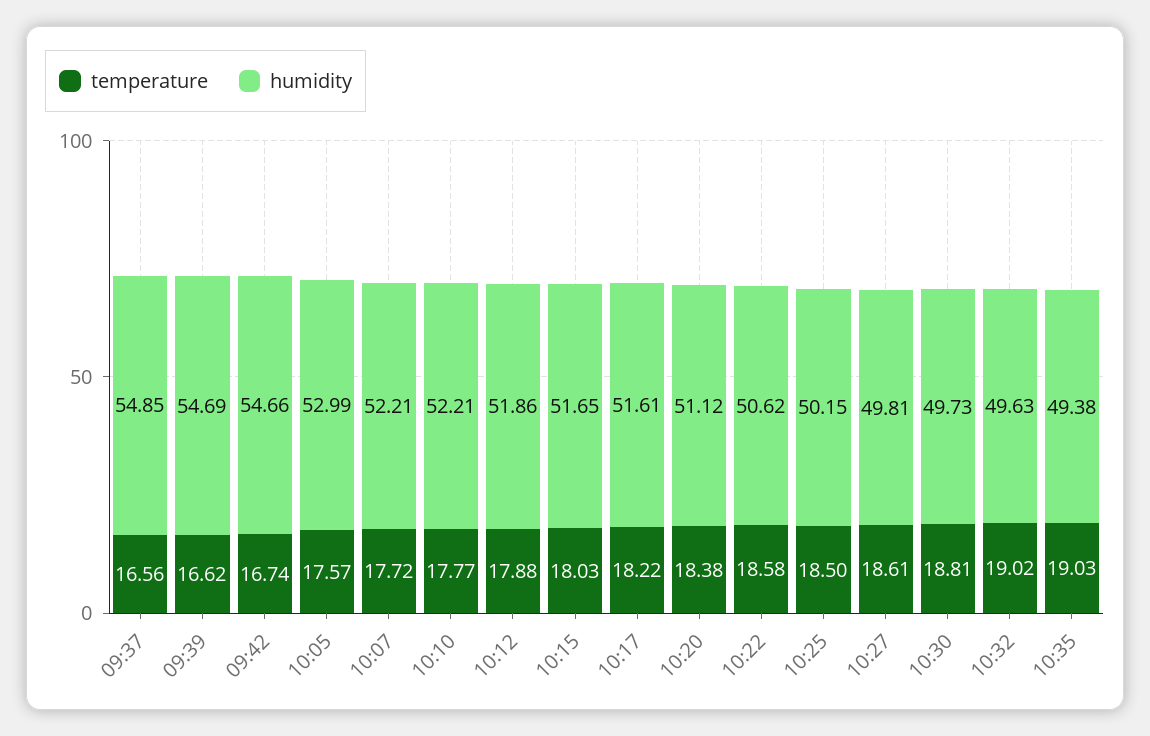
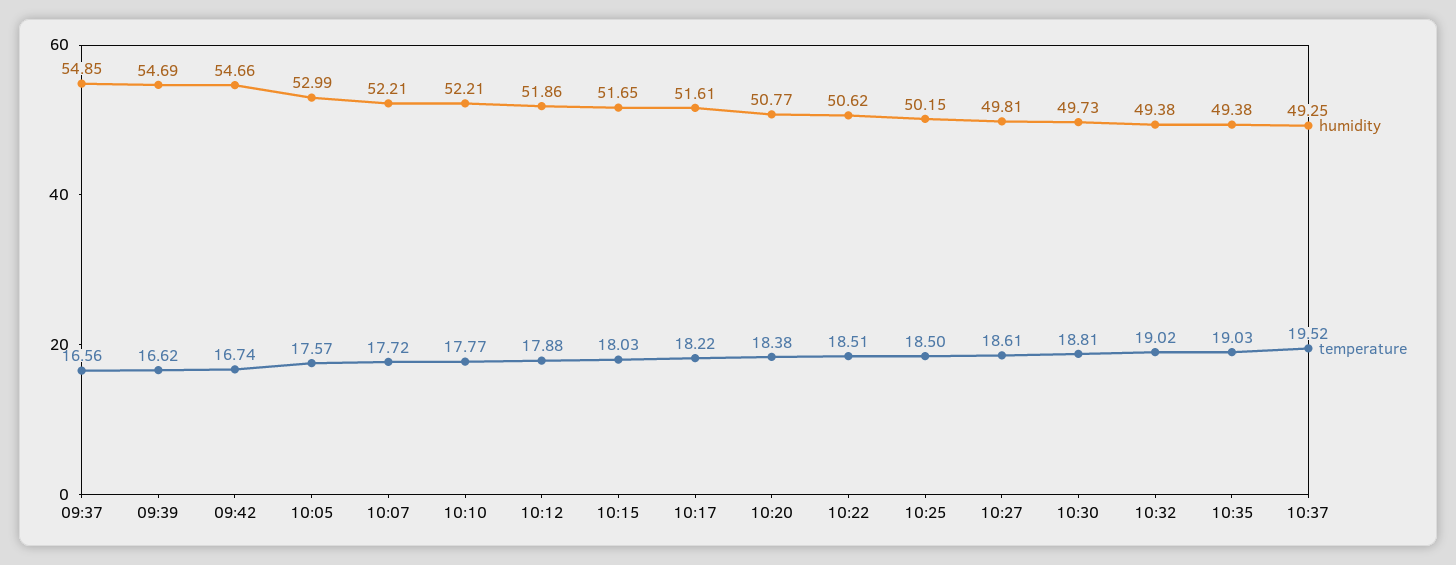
humidity, 10:20: 51.12 -> 50.77
temperature, 10:22: 18.58 -> 18.51
humidity, 10:32: 49.63 -> 49.38
humidity, 10:37: none -> 49.25
temperature, 10:37: none -> 19.52

